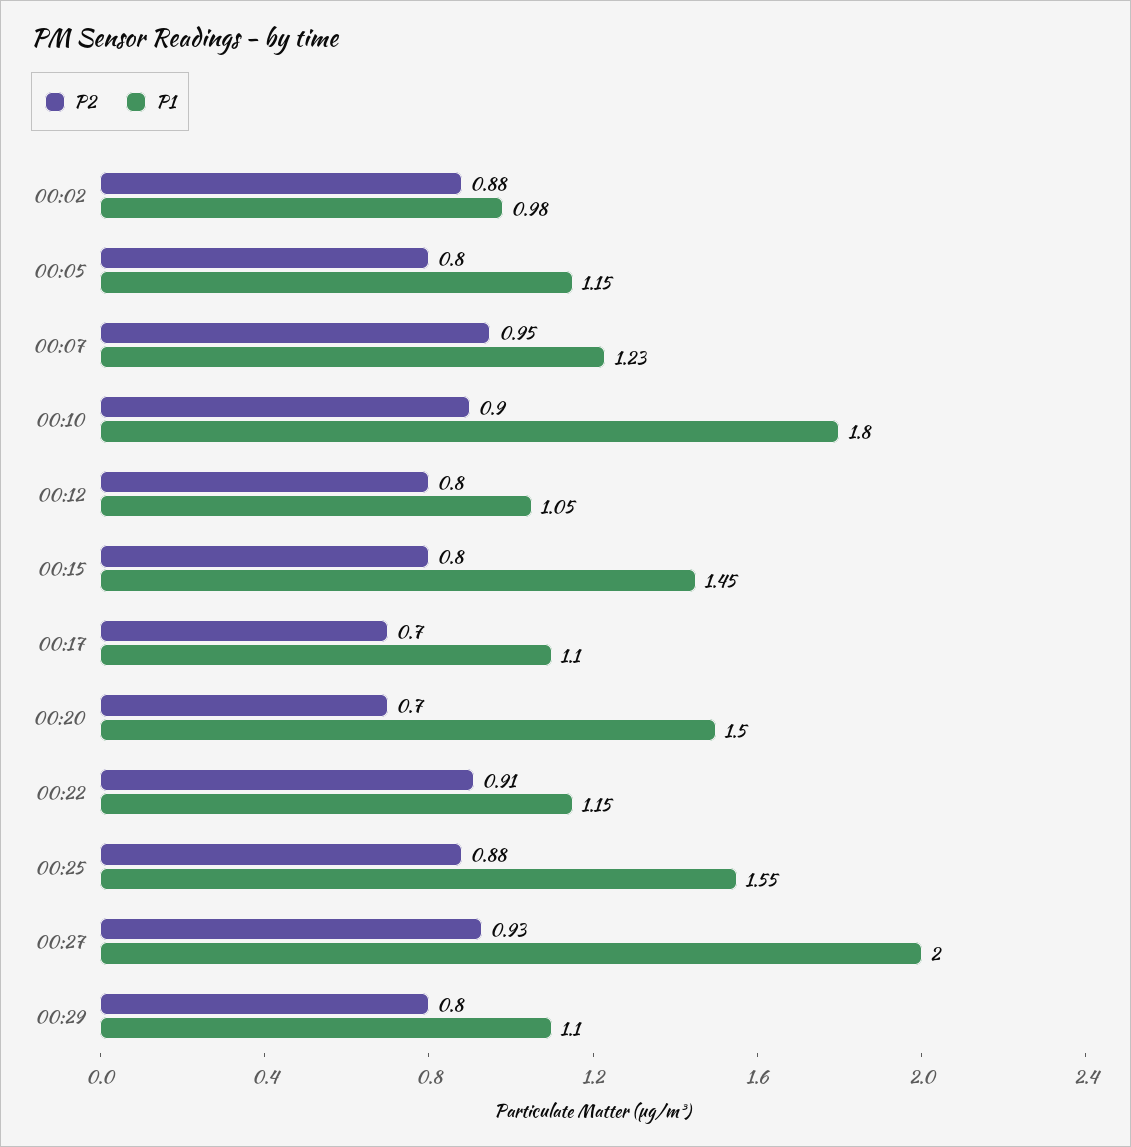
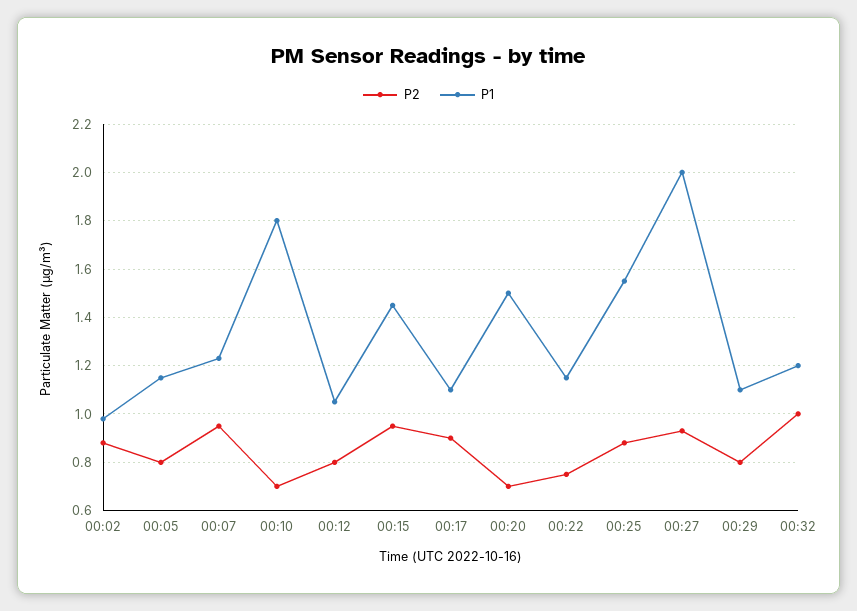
P2, 00:10: 0.9 -> 0.7
P2, 00:15: 0.8 -> 0.95
P2, 00:17: 0.7 -> 0.9
P2, 00:22: 0.91 -> 0.75
P2, 00:32: none -> 1
P1, 00:32: none -> 1.2

